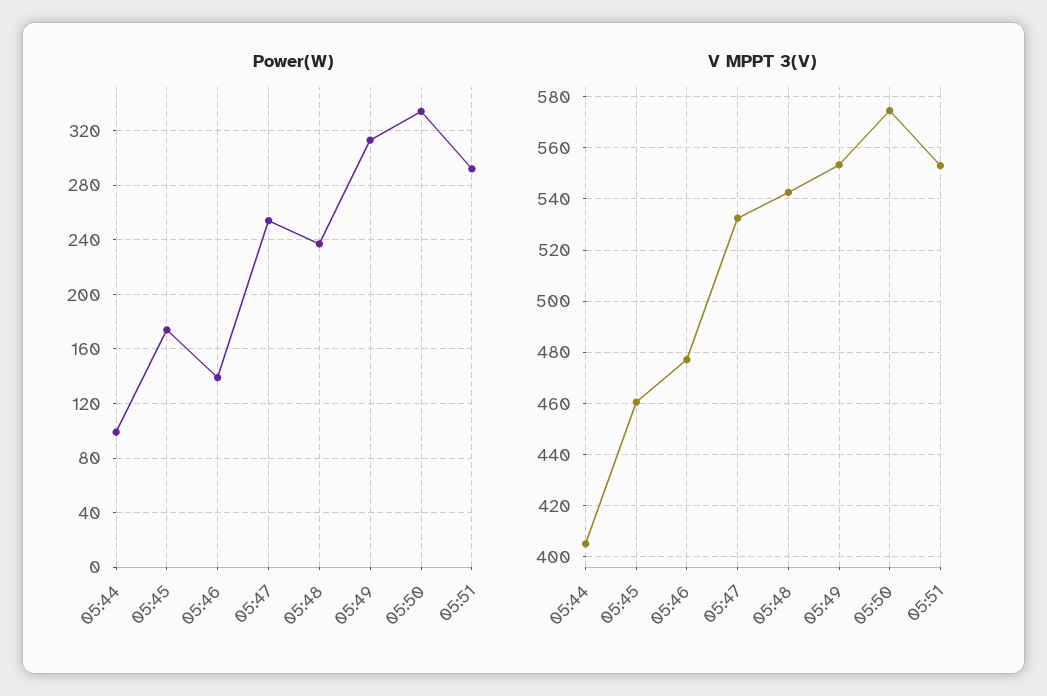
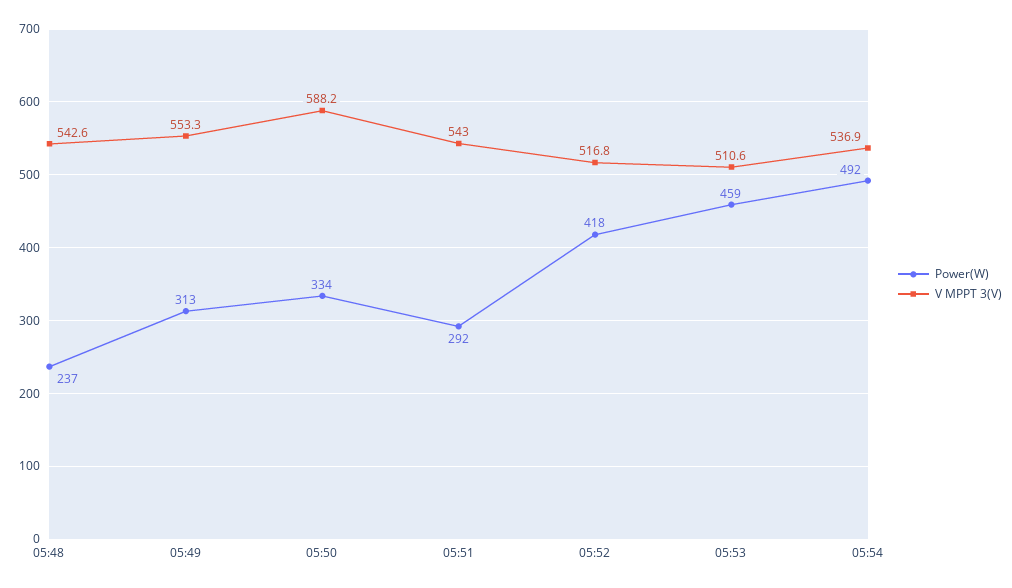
Power(W), 05:44: 100 -> none
Power(W), 05:45: 175 -> none
Power(W), 05:46: 140 -> none
Power(W), 05:47: 255 -> none
V MPPT 3(V), 05:44: 405 -> none
V MPPT 3(V), 05:45: 460 -> none
V MPPT 3(V), 05:46: 477.5 -> none
V MPPT 3(V), 05:47: 532.5 -> none
V MPPT 3(V), 05:50: 575 -> 588.2
V MPPT 3(V), 05:51: 552.5 -> 543
Power(W), 05:52: none -> 418
V MPPT 3(V), 05:52: none -> 516.8
Power(W), 05:53: none -> 459
V MPPT 3(V), 05:53: none -> 510.6
Power(W), 05:54: none -> 492
V MPPT 3(V), 05:54: none -> 536.9

